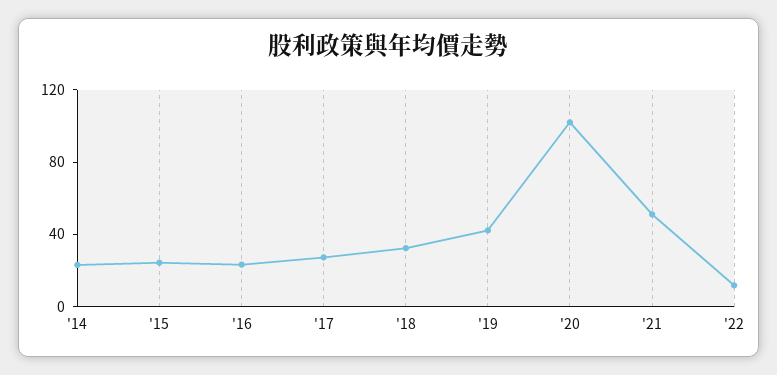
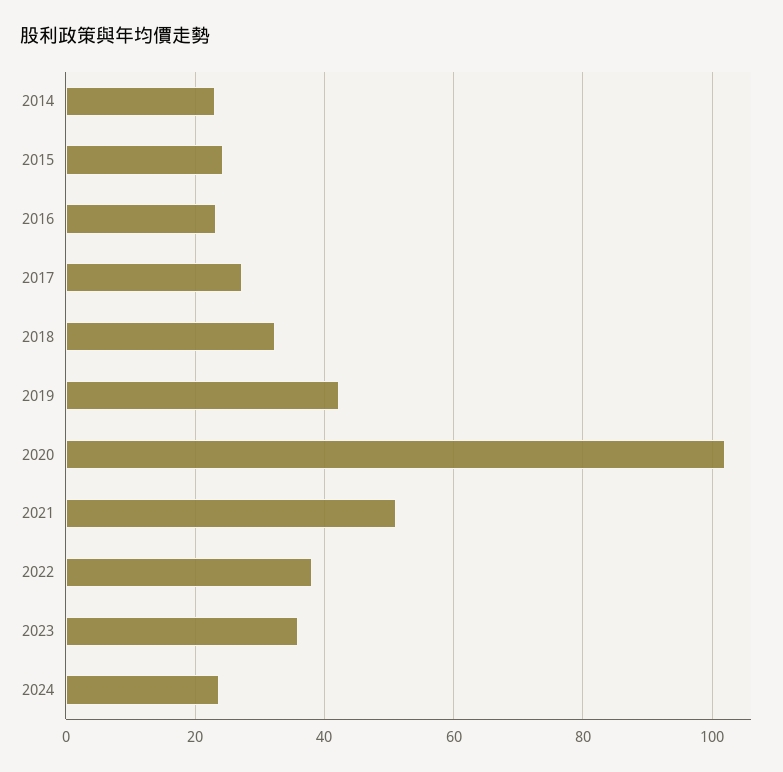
'22: 10 -> 38
2023: none -> 36
2024: none -> 24

